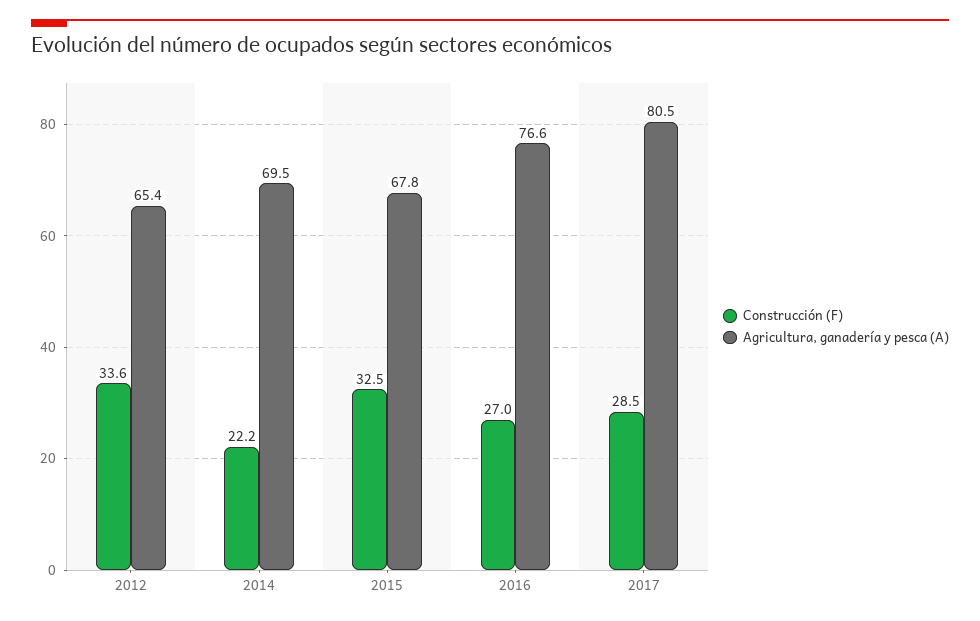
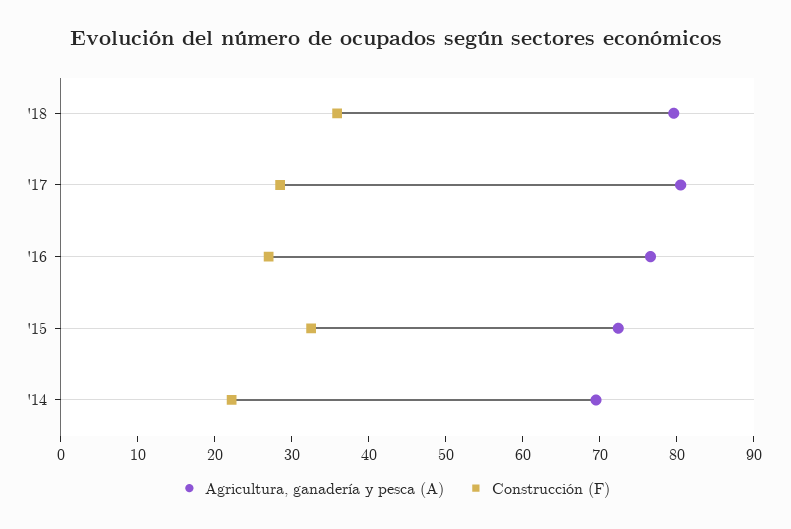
Construcción (F), 2012: 33.6 -> none
Agricultura, ganadería y pesca (A), 2012: 65.4 -> none
Agricultura, ganadería y pesca (A), 2015: 67.8 -> 72
Agricultura, ganadería y pesca (A), '18: none -> 80
Construcción (F), '18: none -> 36

